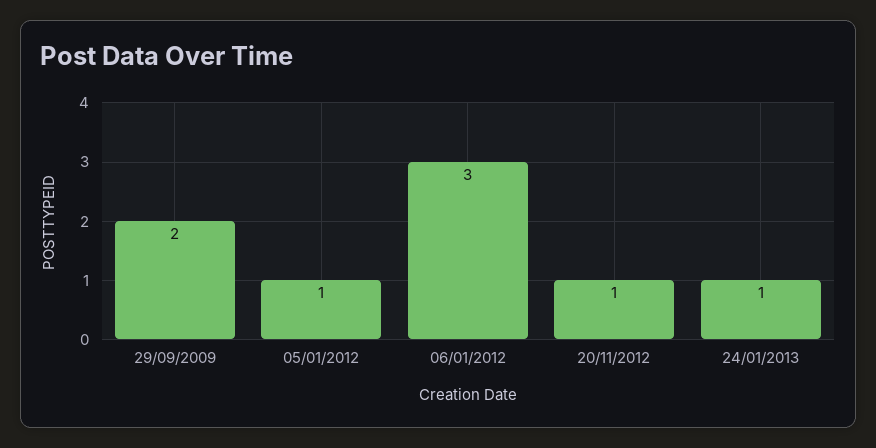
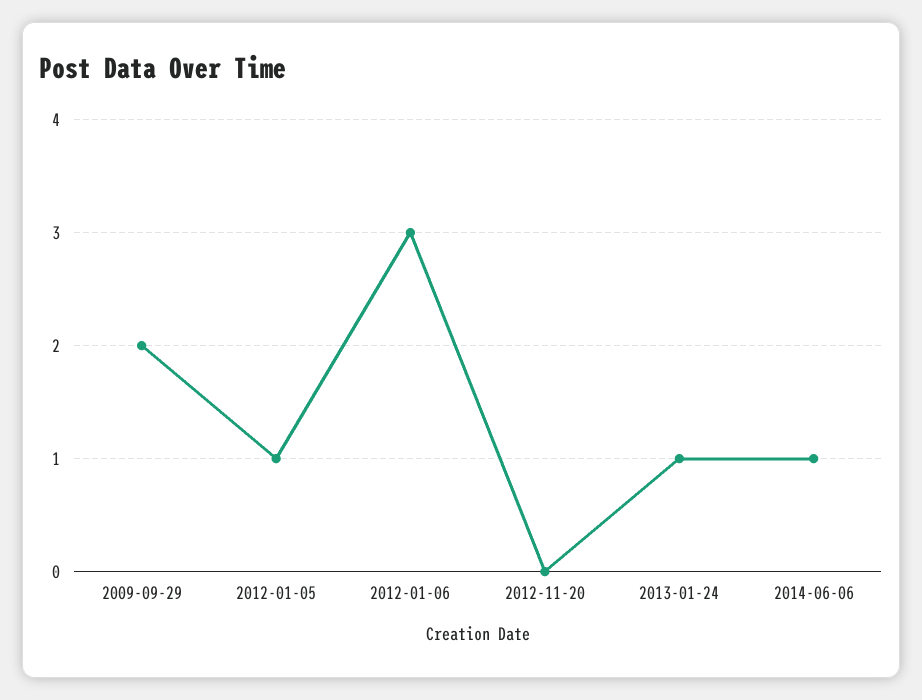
20/11/2012: 1 -> 0
2014-06-06: none -> 1

